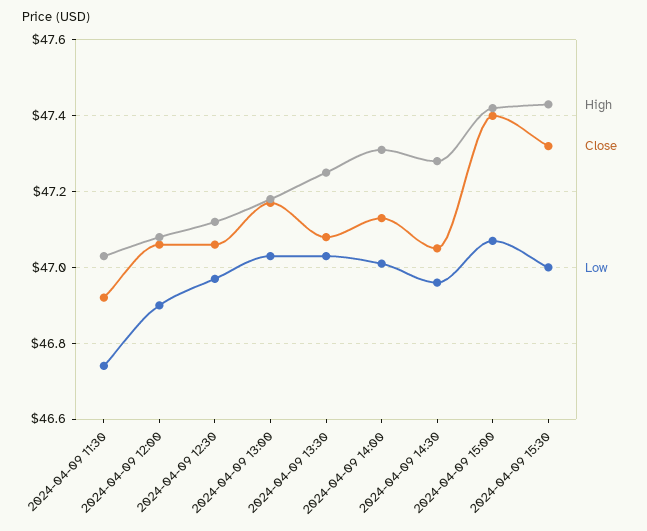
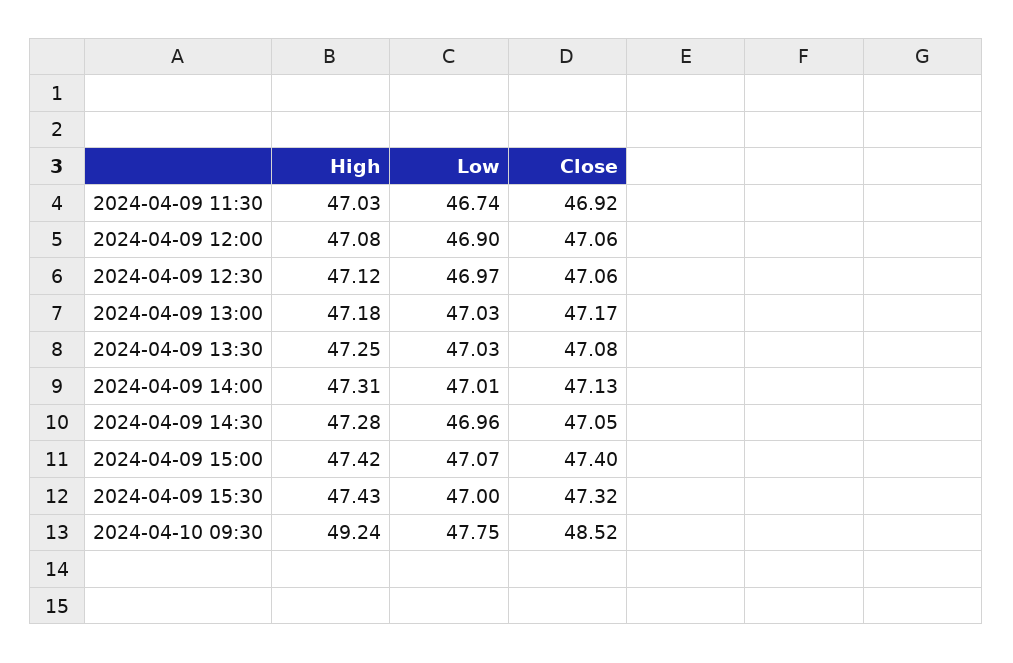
High, 2024-04-10 09:30: none -> 49.24
Low, 2024-04-10 09:30: none -> 47.75
Close, 2024-04-10 09:30: none -> 48.52

